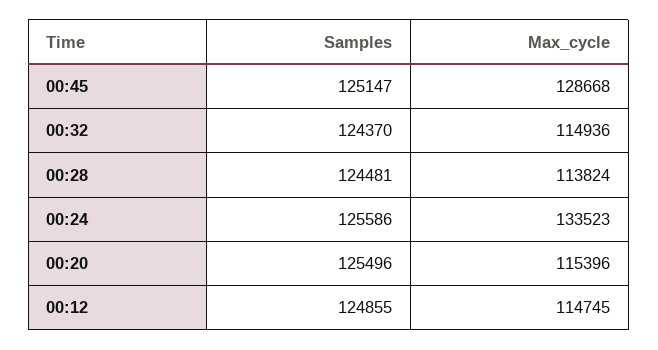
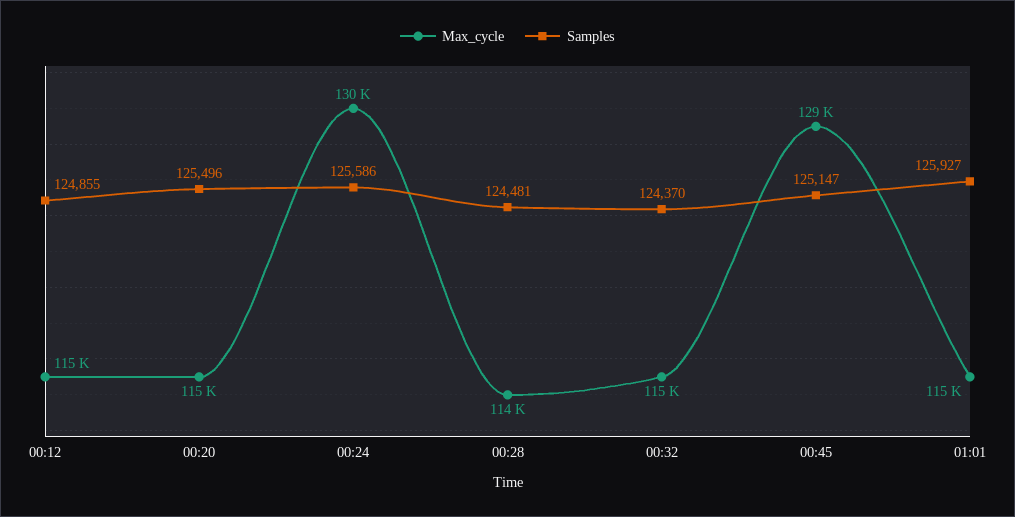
Max_cycle, 00:24: 133523 -> 130000
Max_cycle, 01:01: none -> 115000
Samples, 01:01: none -> 125927

